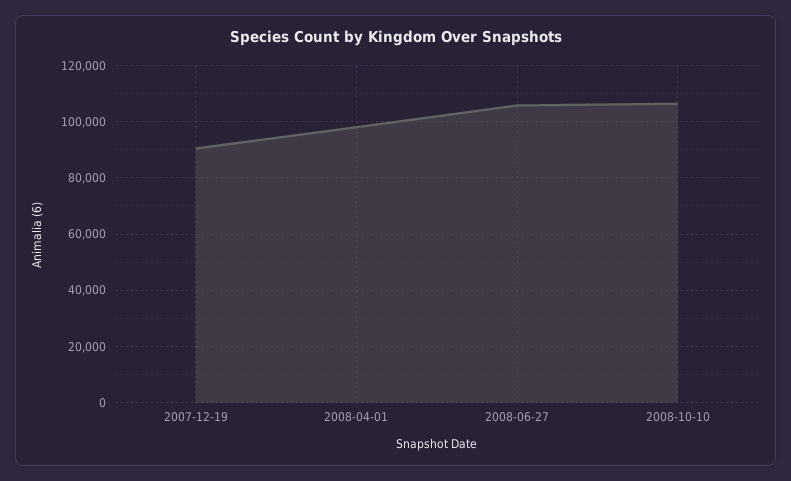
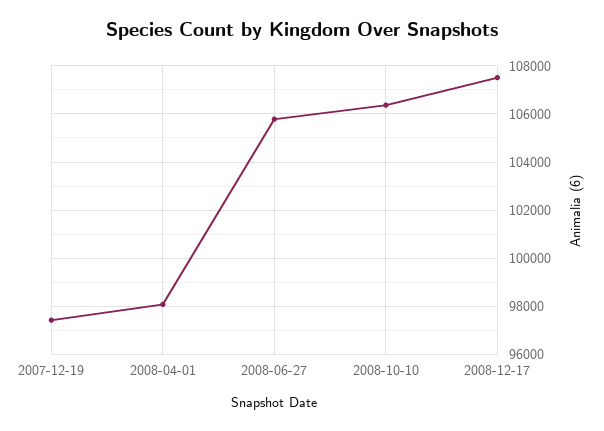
2007-12-19: 90000 -> 97500
2008-12-17: none -> 107500

